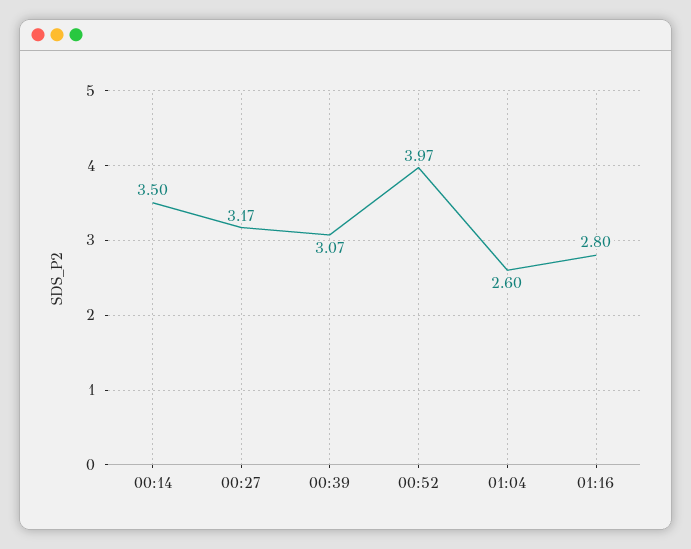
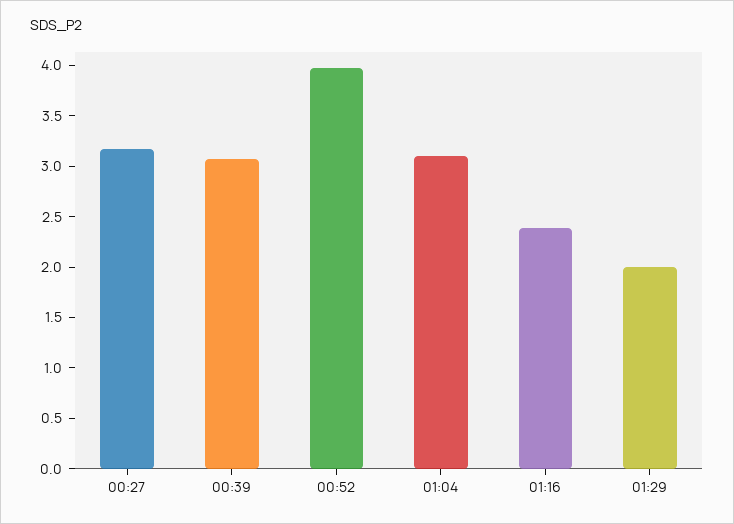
00:14: 3.5 -> none
01:04: 2.6 -> 3.1
01:16: 2.8 -> 2.4
01:29: none -> 2

